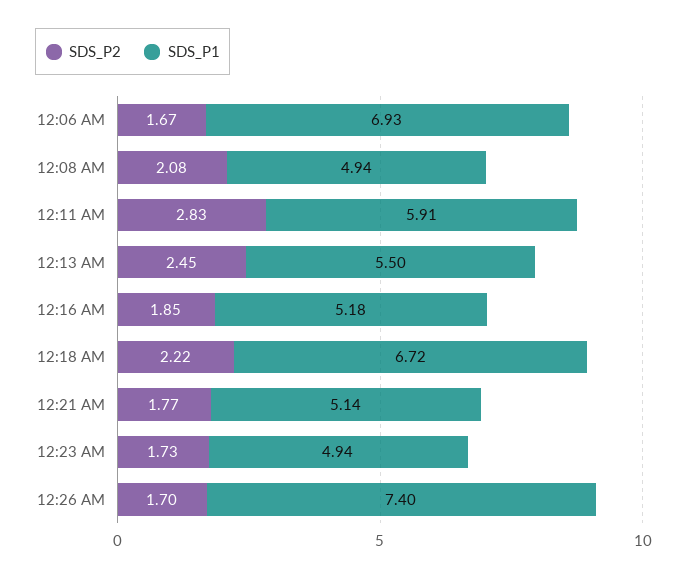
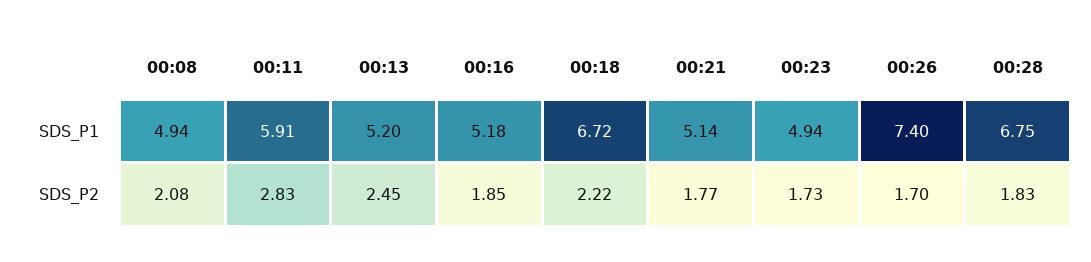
SDS_P2, 12:06 AM: 1.67 -> none
SDS_P1, 12:06 AM: 6.93 -> none
SDS_P1, 12:13 AM: 5.5 -> 5.2
SDS_P1, 00:28: none -> 6.75
SDS_P2, 00:28: none -> 1.83

